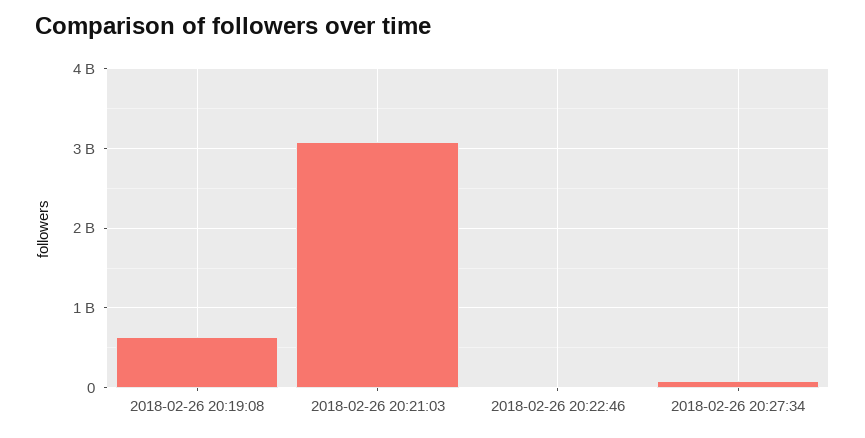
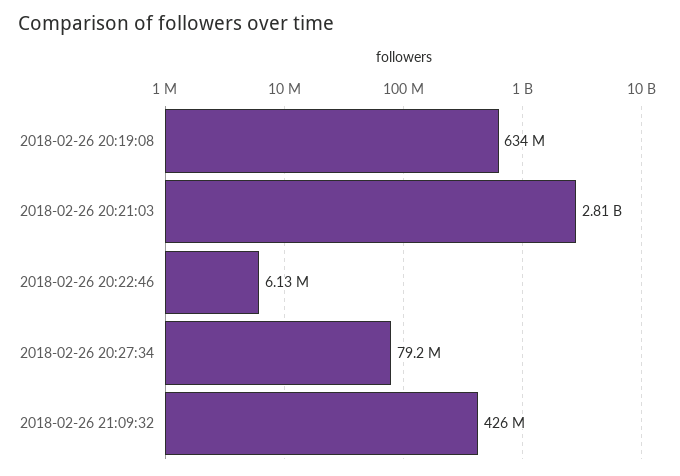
2018-02-26 20:21:03: 3100000000 -> 2810000000
2018-02-26 21:09:32: none -> 426000000

